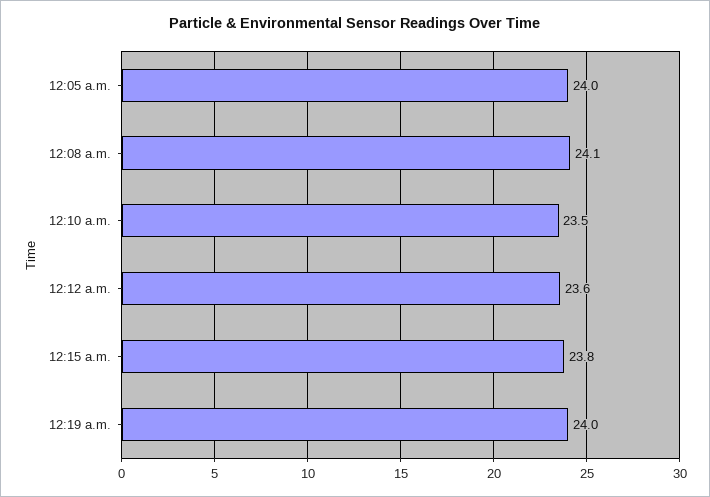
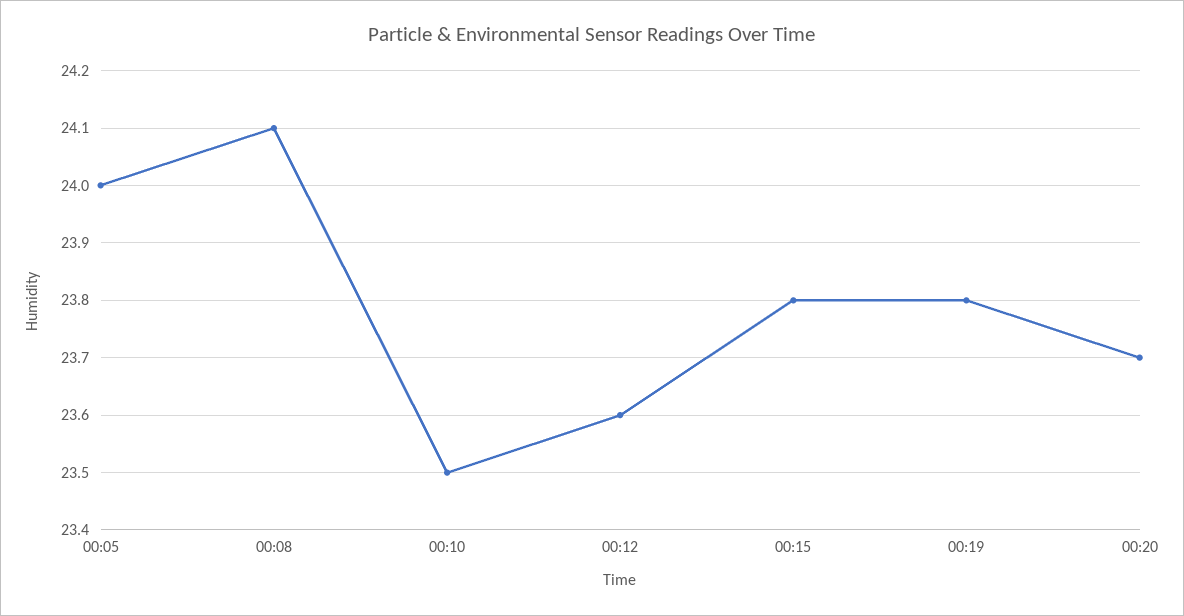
12:19 a.m.: 24 -> 23.8
00:20: none -> 23.7

